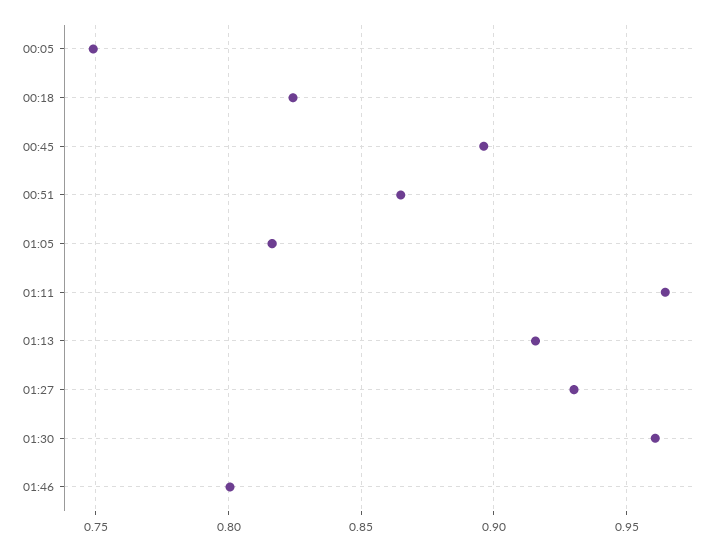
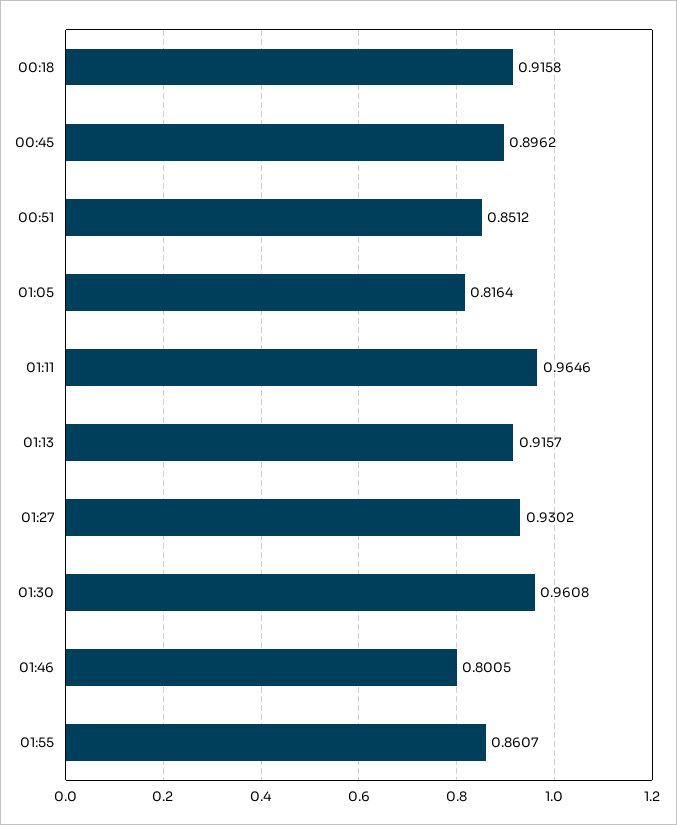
00:05: 0.75 -> none
00:18: 0.825 -> 0.9158
00:51: 0.865 -> 0.8512
01:55: none -> 0.8607

